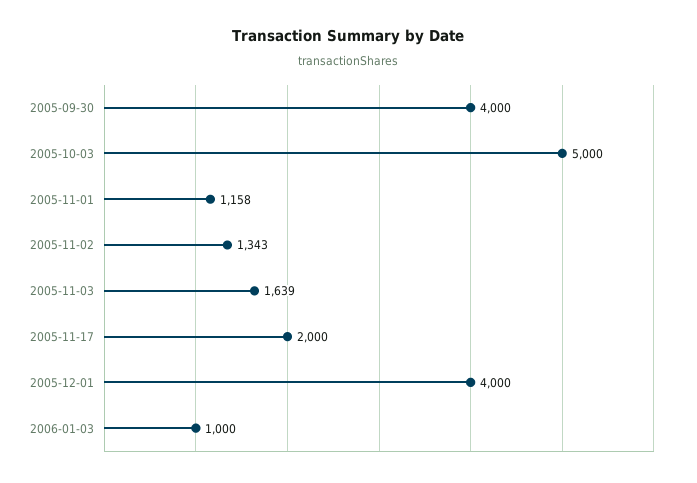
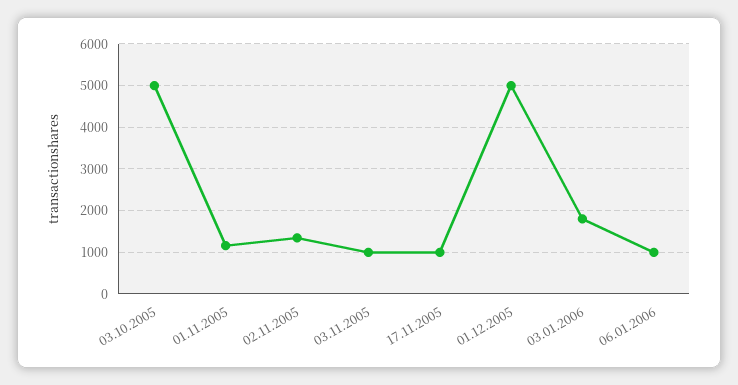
2005-09-30: 4000 -> none
2005-11-03: 1639 -> 1000
2005-11-17: 2000 -> 1000
2005-12-01: 4000 -> 5000
2006-01-03: 1000 -> 1800
06.01.2006: none -> 1000

